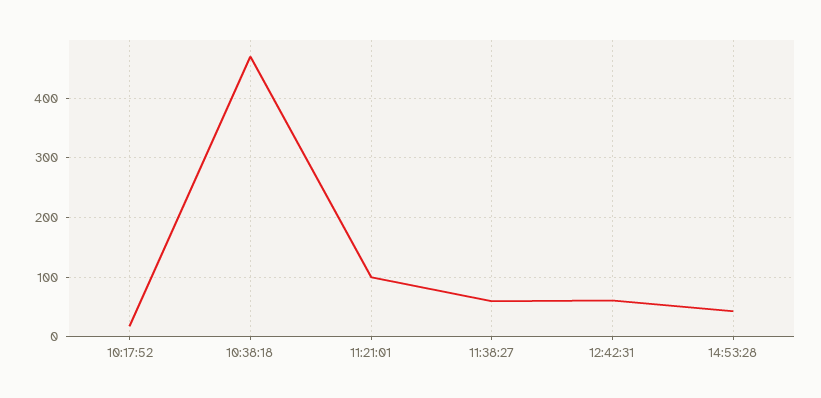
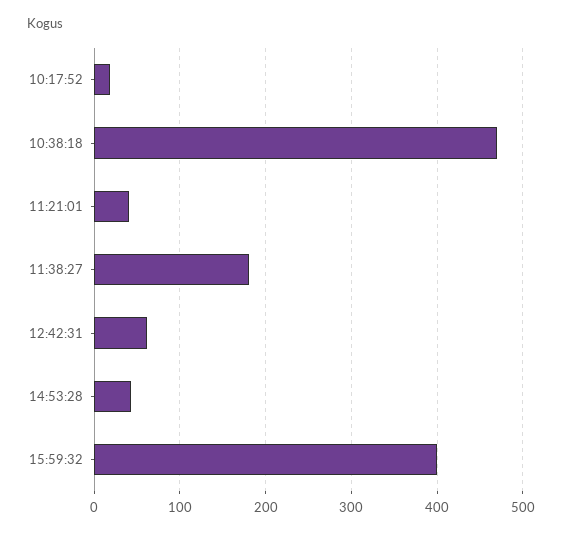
11:21:01: 100 -> 40
11:38:27: 60 -> 180
15:59:32: none -> 400

